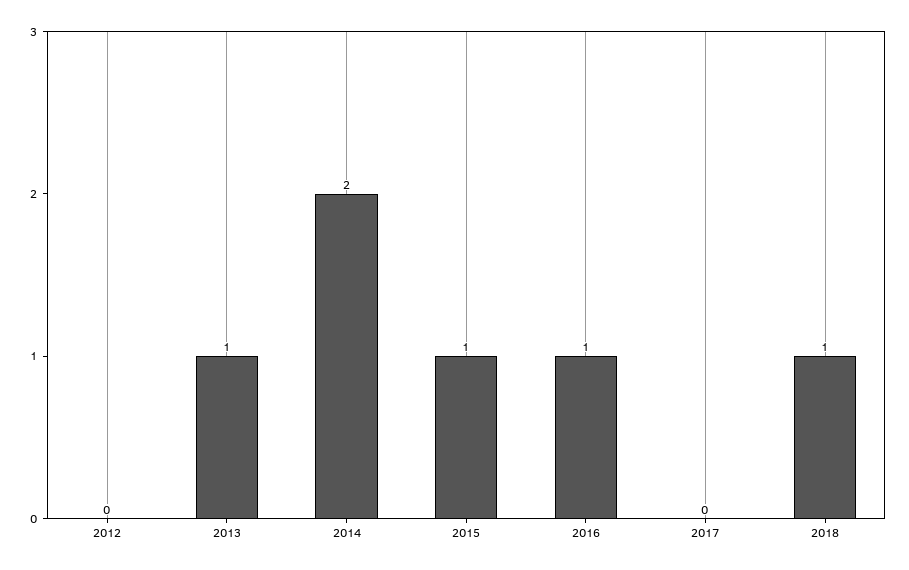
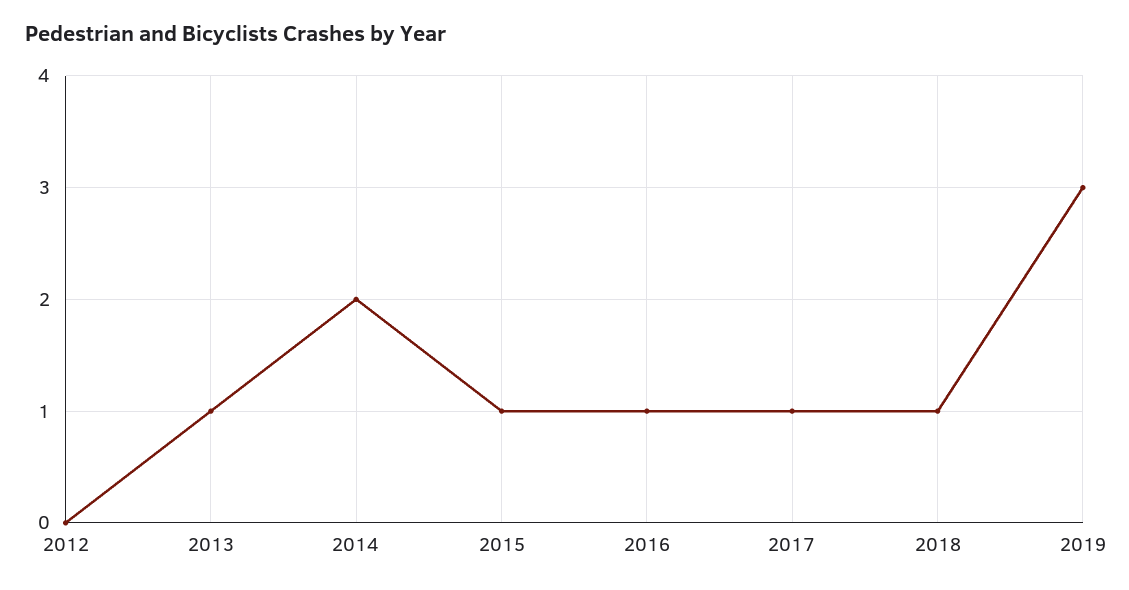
2017: 0 -> 1
2019: none -> 3

